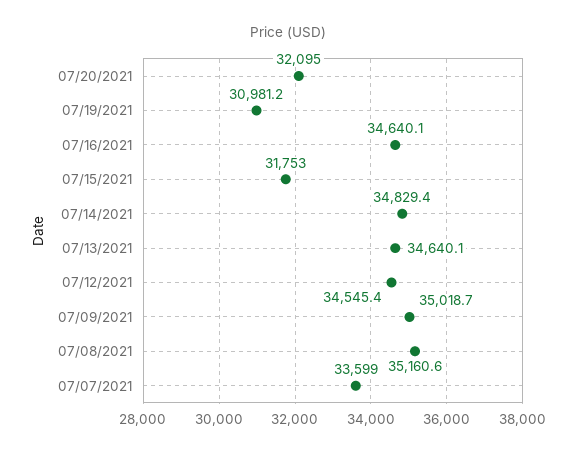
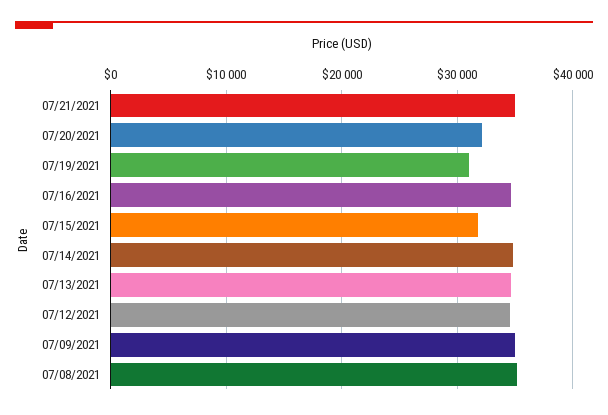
07/07/2021: 33599 -> none
07/21/2021: none -> 35000

